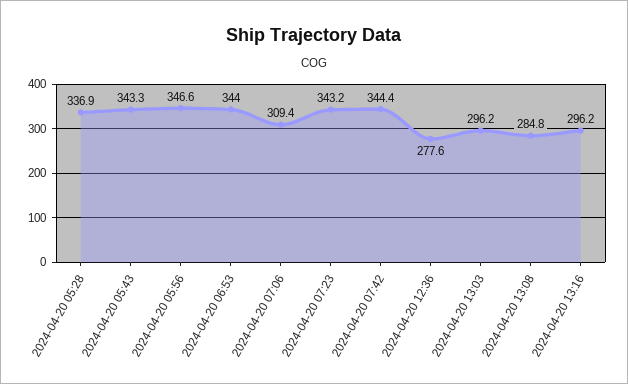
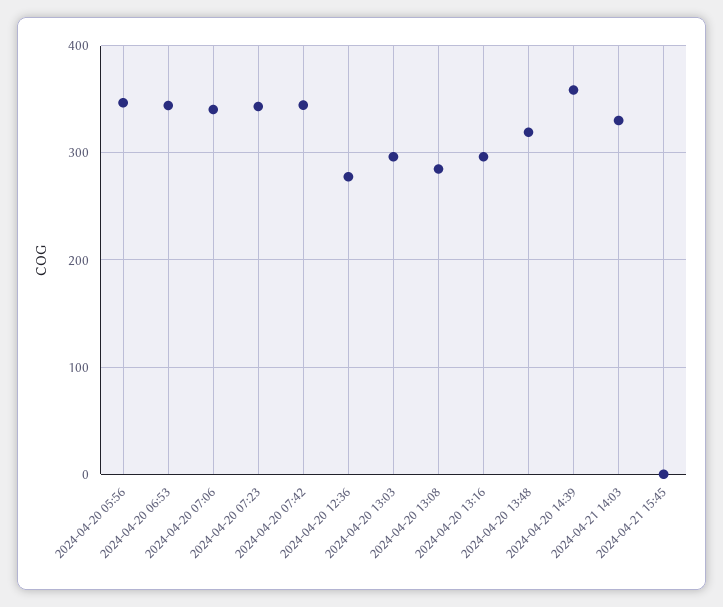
2024-04-20 05:28: 336.9 -> none
2024-04-20 05:43: 343.3 -> none
2024-04-20 07:06: 309.4 -> 340
2024-04-20 13:48: none -> 320
2024-04-20 14:39: none -> 360
2024-04-21 14:03: none -> 330
2024-04-21 15:45: none -> 0

